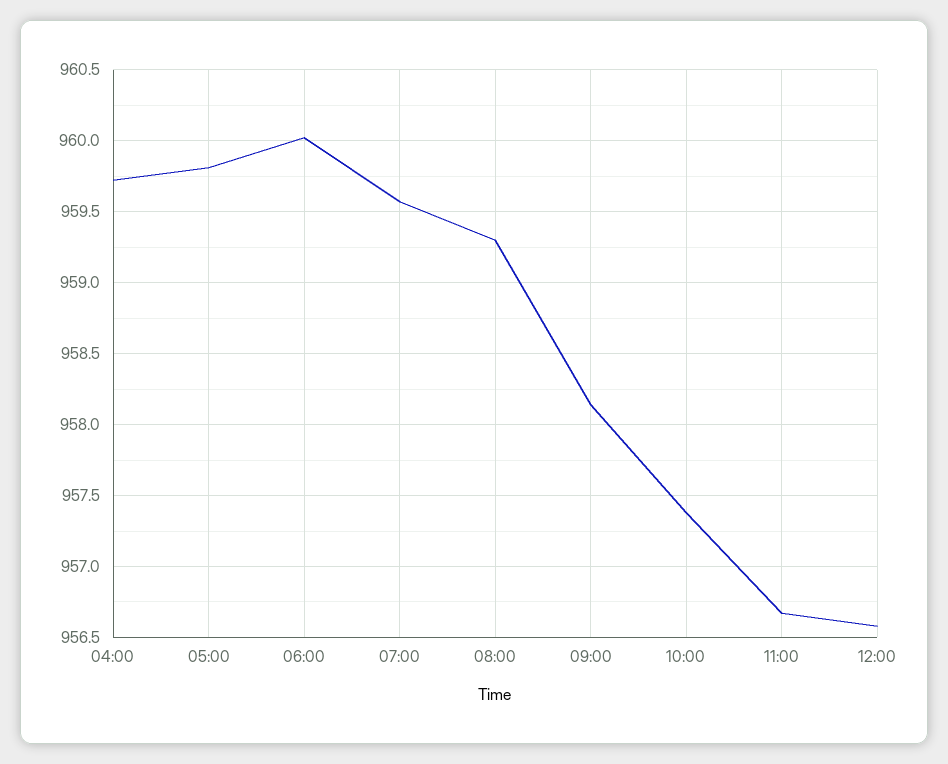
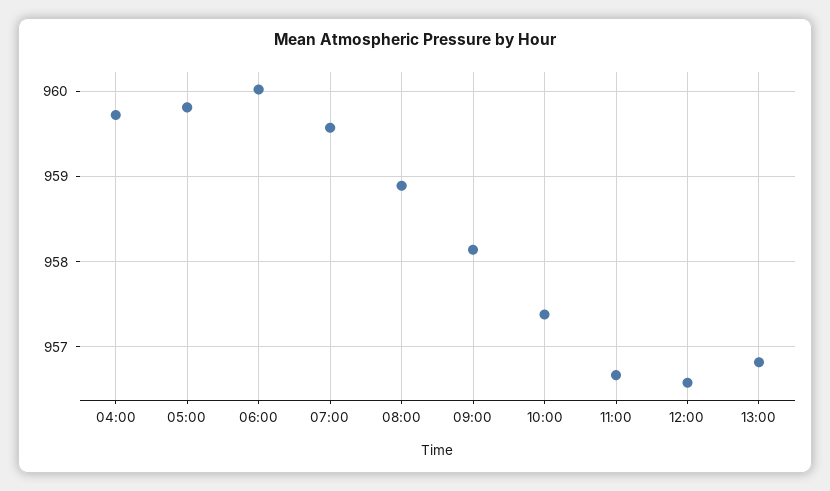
08:00: 959.3 -> 958.9
13:00: none -> 956.8

